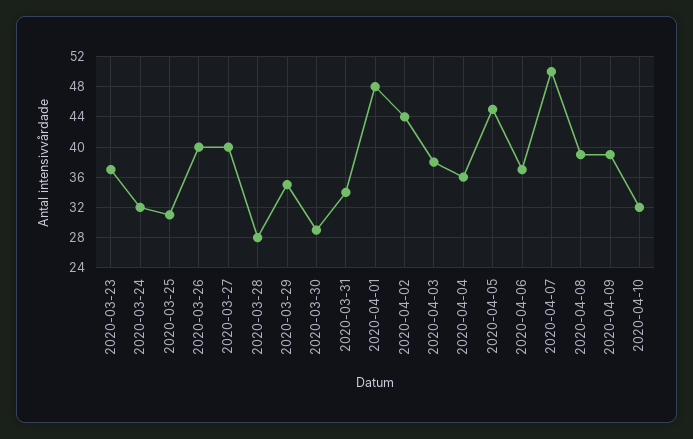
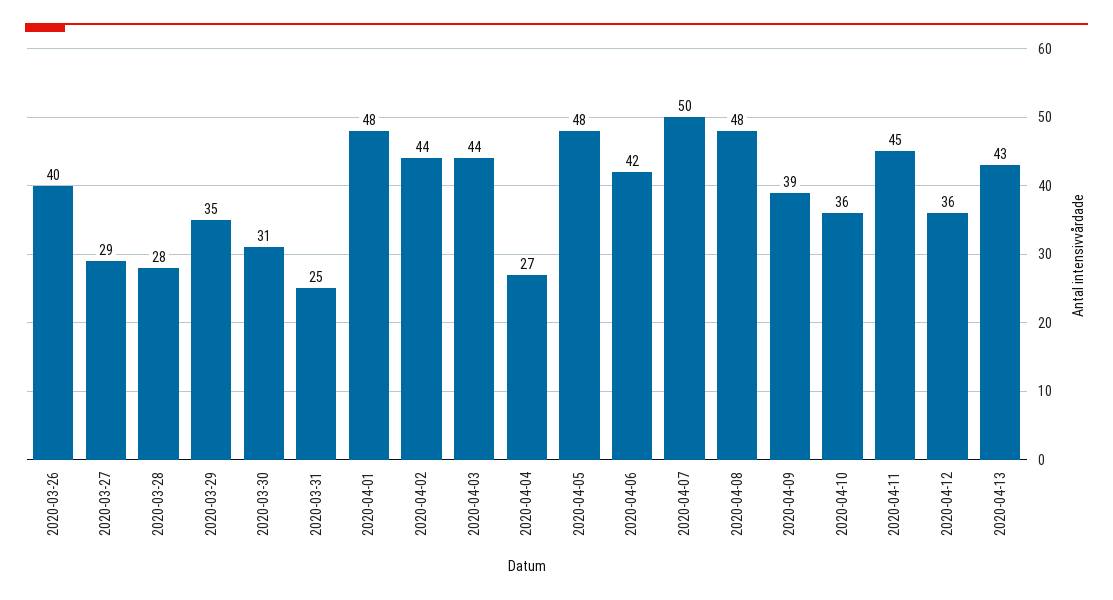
2020-03-23: 37 -> none
2020-03-24: 32 -> none
2020-03-25: 31 -> none
2020-03-27: 40 -> 29
2020-03-30: 29 -> 31
2020-03-31: 34 -> 25
2020-04-03: 38 -> 44
2020-04-04: 36 -> 27
2020-04-05: 45 -> 48
2020-04-06: 37 -> 42
2020-04-08: 39 -> 48
2020-04-10: 32 -> 36
2020-04-11: none -> 45
2020-04-12: none -> 36
2020-04-13: none -> 43

